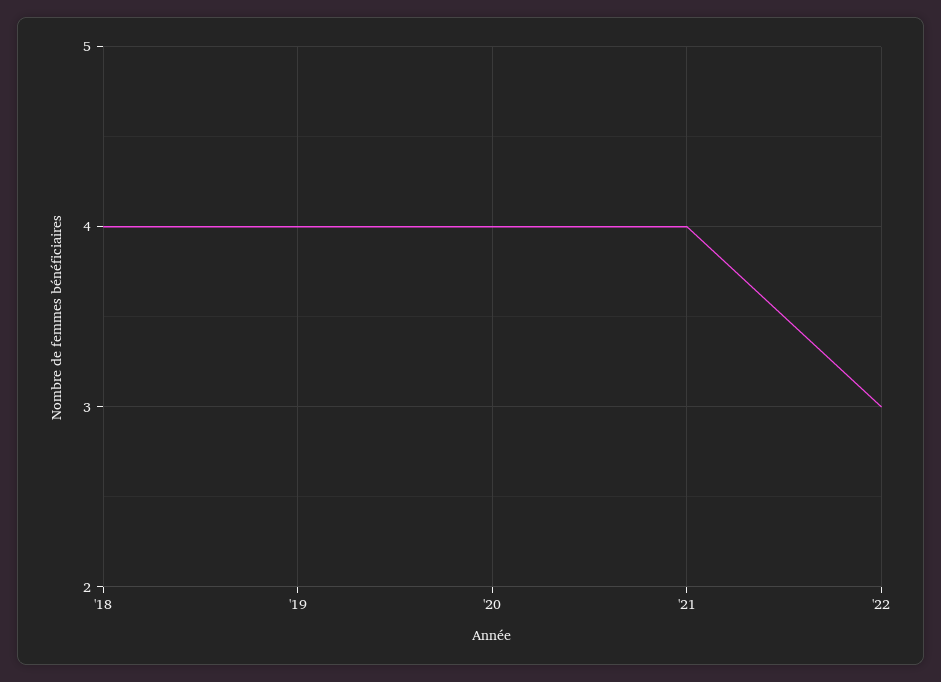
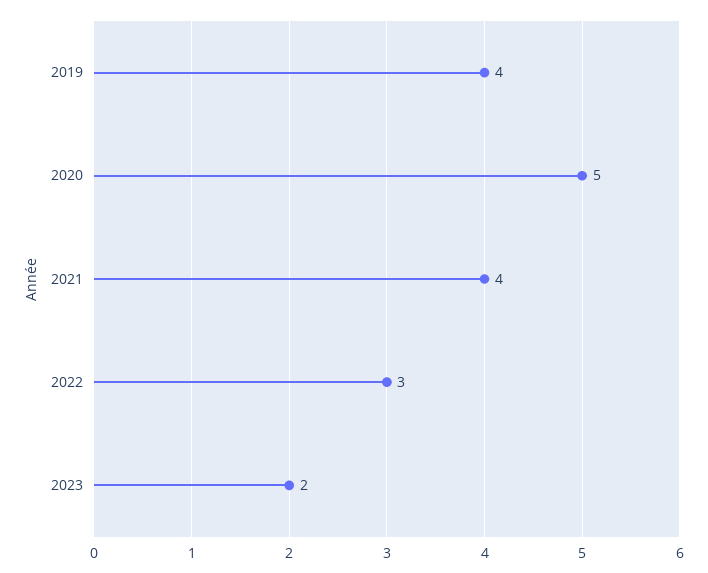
'18: 4 -> none
'20: 4 -> 5
2023: none -> 2

